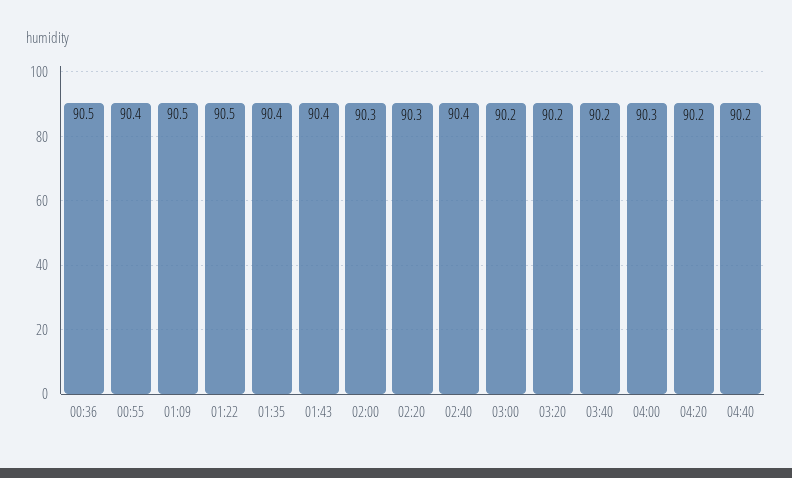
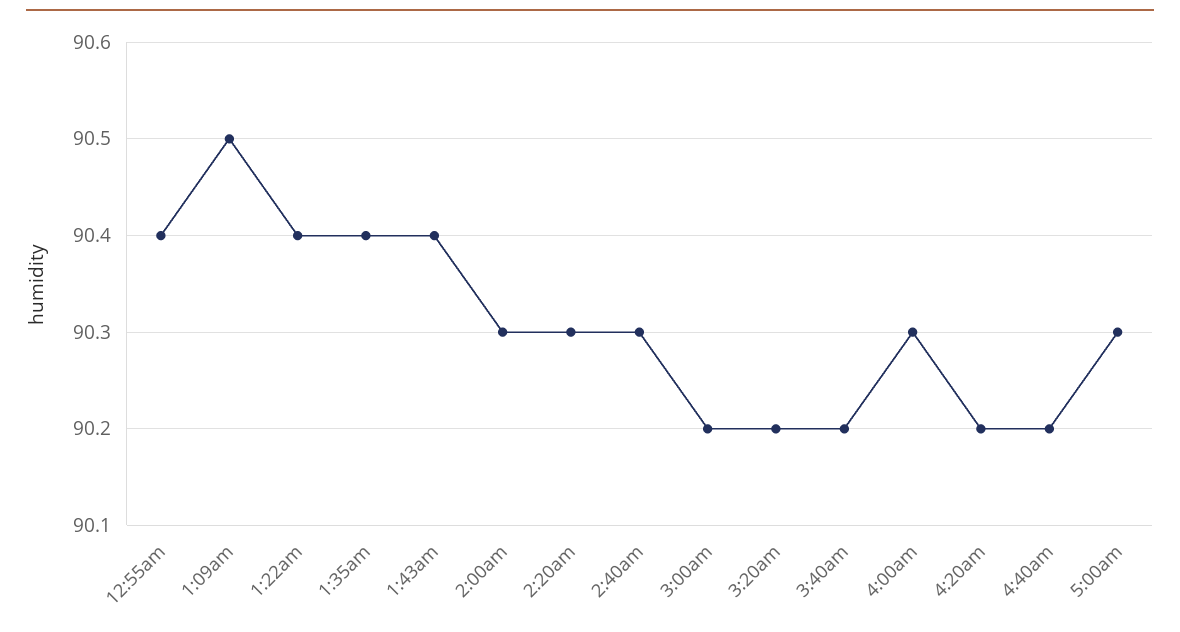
00:36: 90.5 -> none
01:22: 90.5 -> 90.4
02:40: 90.4 -> 90.3
5:00am: none -> 90.3

